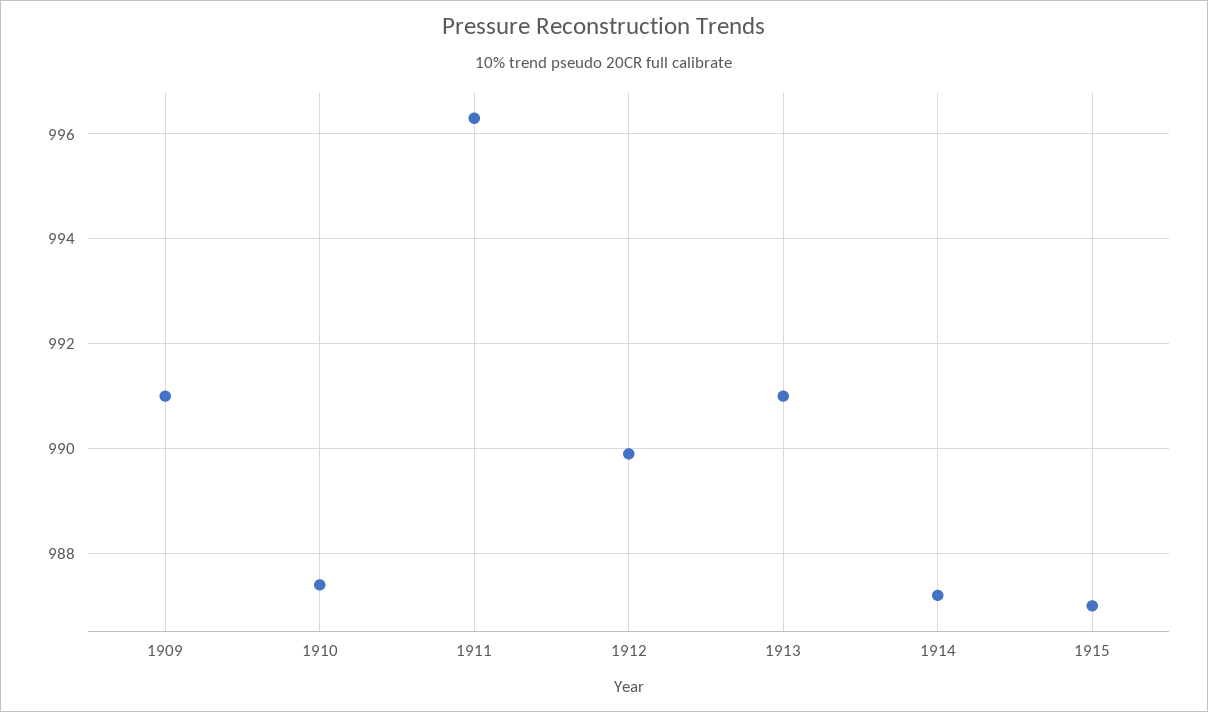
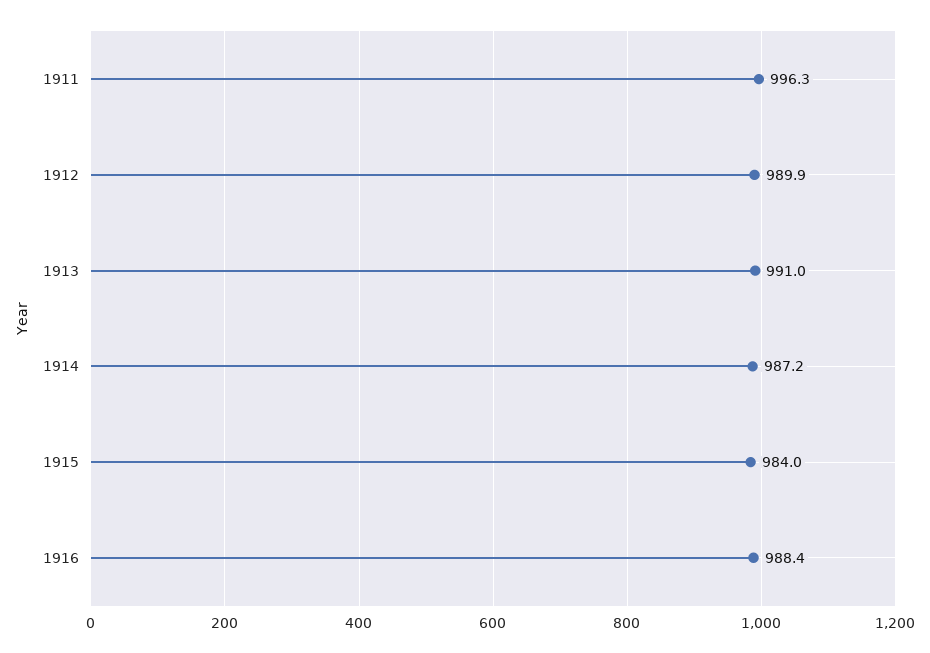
1909: 991 -> none
1910: 987.5 -> none
1915: 987 -> 984
1916: none -> 988.4

